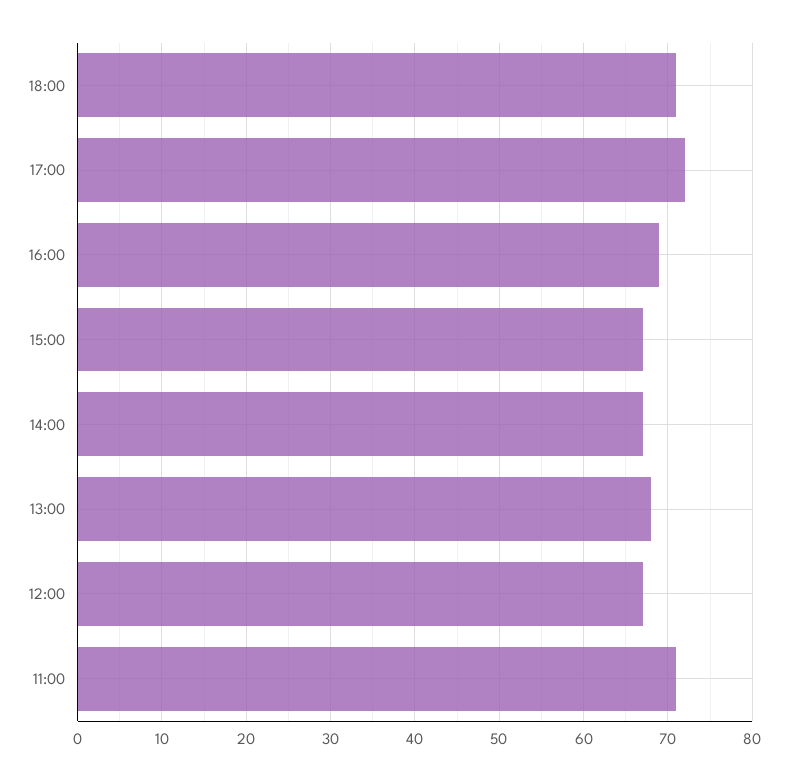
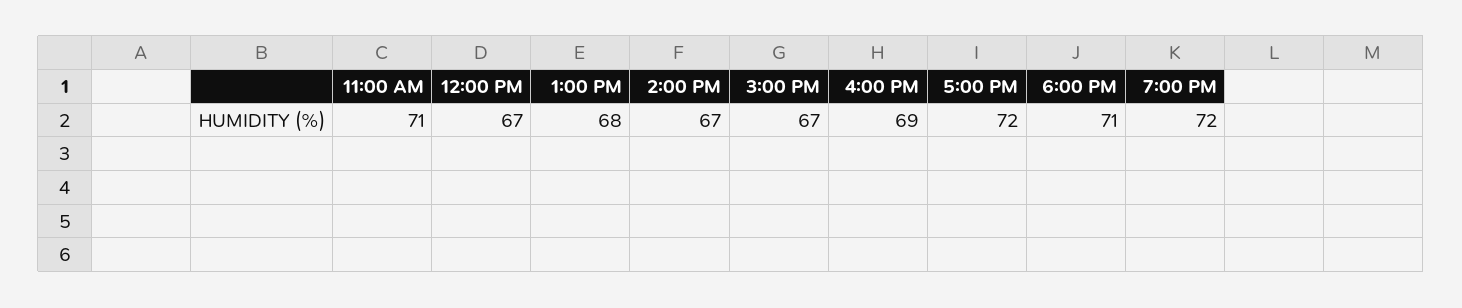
7:00 PM: none -> 72

